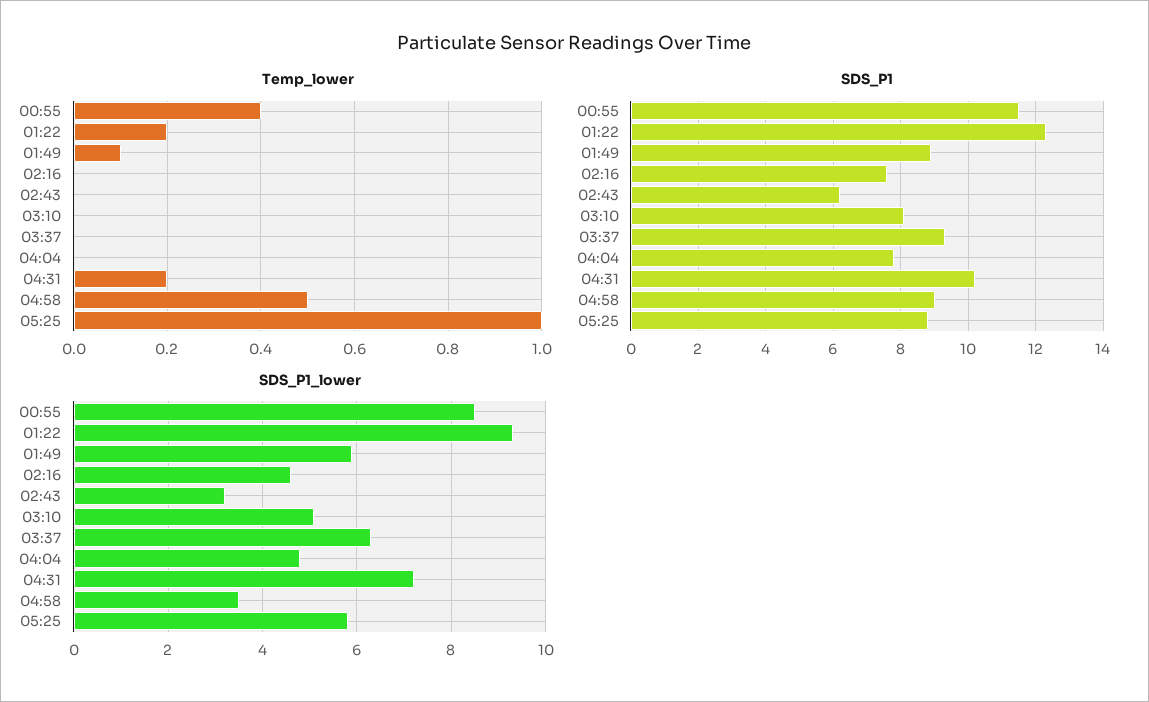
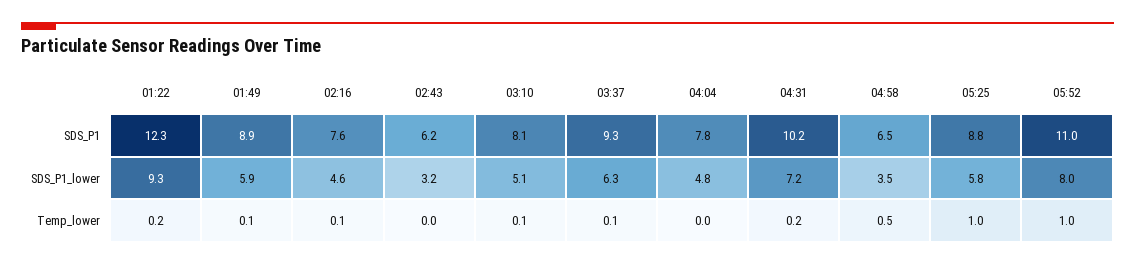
Temp_lower, 00:55: 0.4 -> none
Temp_lower, 02:16: 0 -> 0.1
Temp_lower, 03:10: 0 -> 0.1
Temp_lower, 03:37: 0 -> 0.1
SDS_P1, 00:55: 11.5 -> none
SDS_P1, 04:58: 9 -> 6.5
SDS_P1_lower, 00:55: 8.5 -> none
SDS_P1, 05:52: none -> 11
SDS_P1_lower, 05:52: none -> 8
Temp_lower, 05:52: none -> 1

